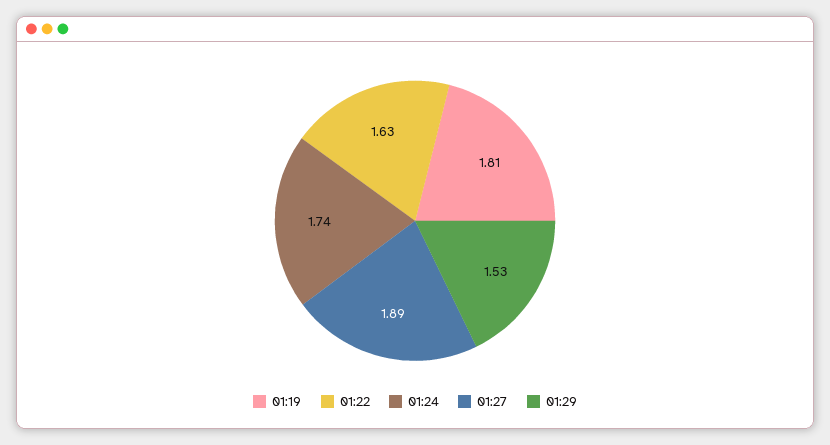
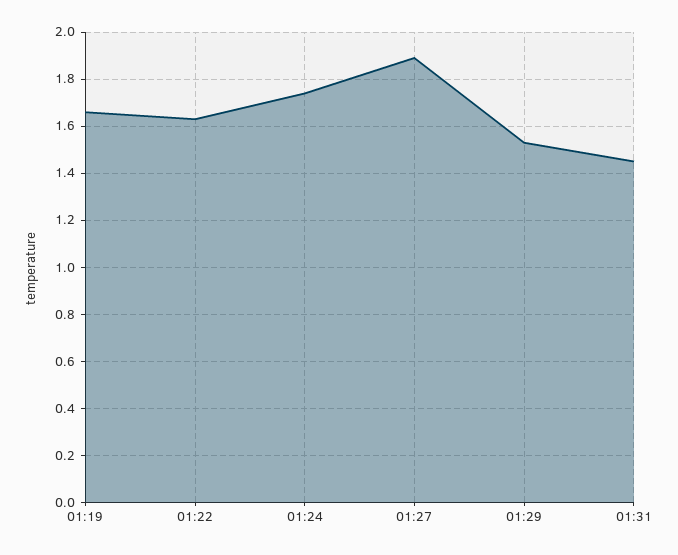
01:19: 1.81 -> 1.65
01:31: none -> 1.45

